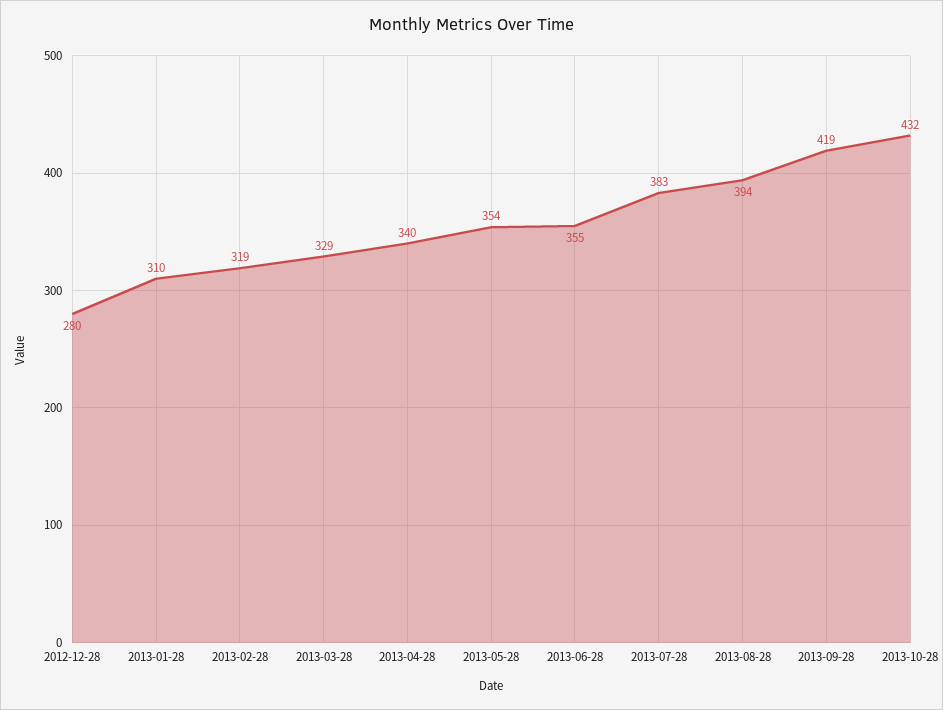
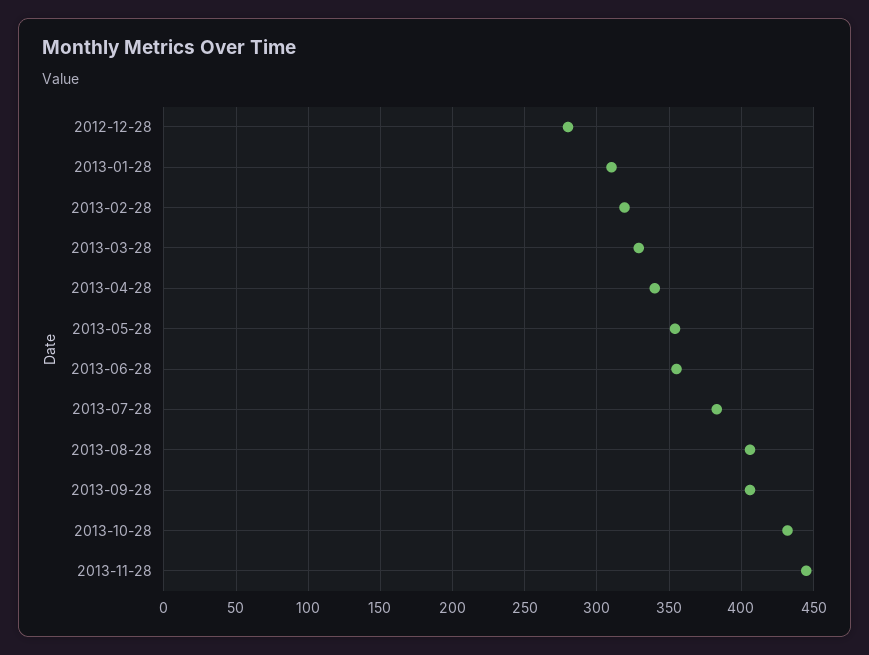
2013-08-28: 394 -> 405
2013-09-28: 419 -> 405
2013-11-28: none -> 445

